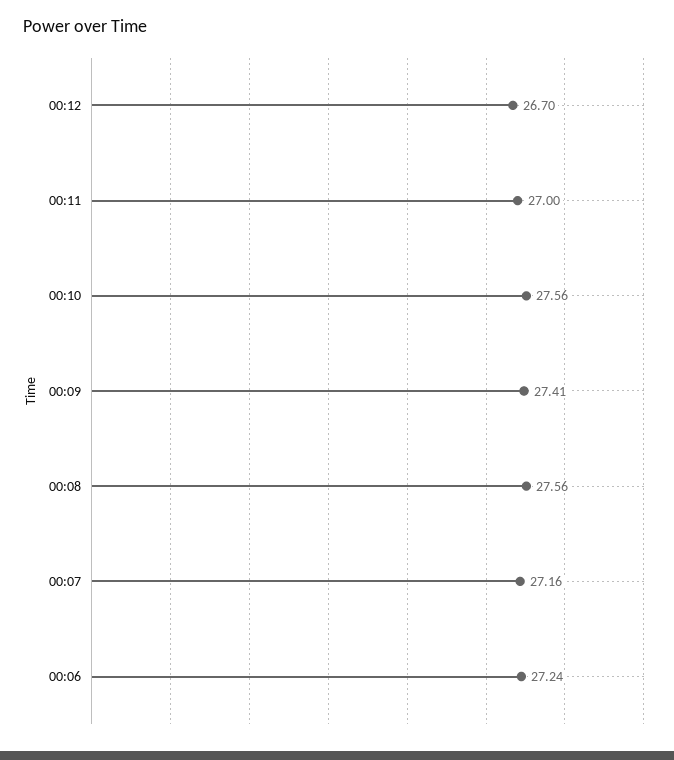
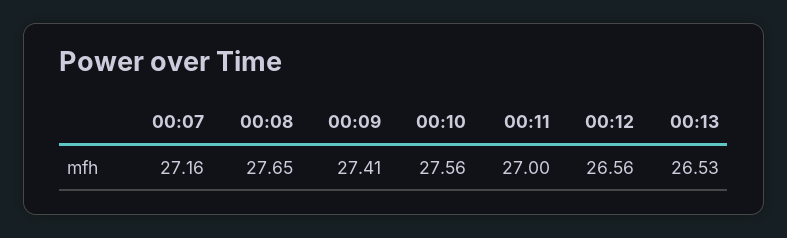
00:12: 26.7 -> 26.56
00:08: 27.56 -> 27.65
00:06: 27.24 -> none
00:13: none -> 26.53

